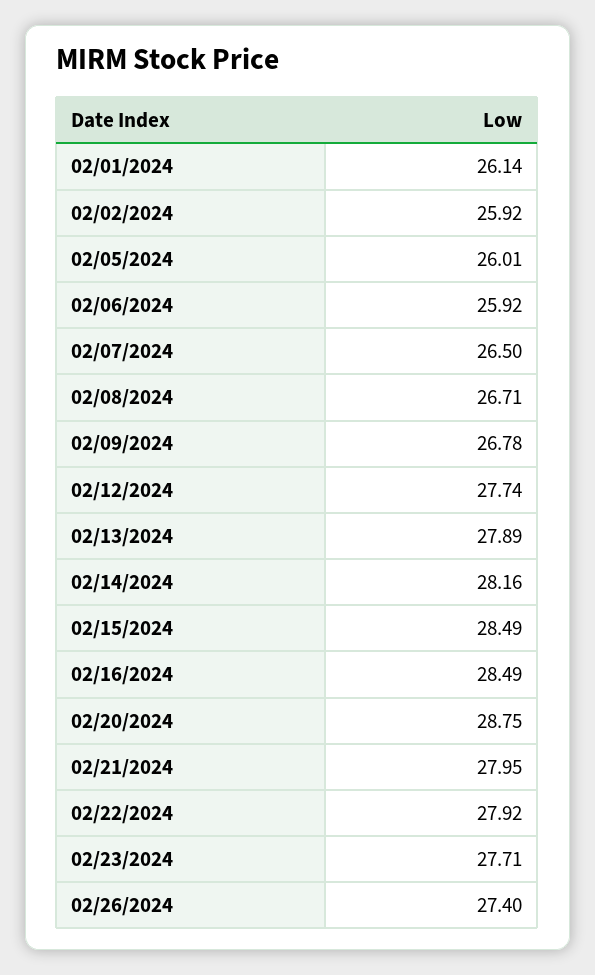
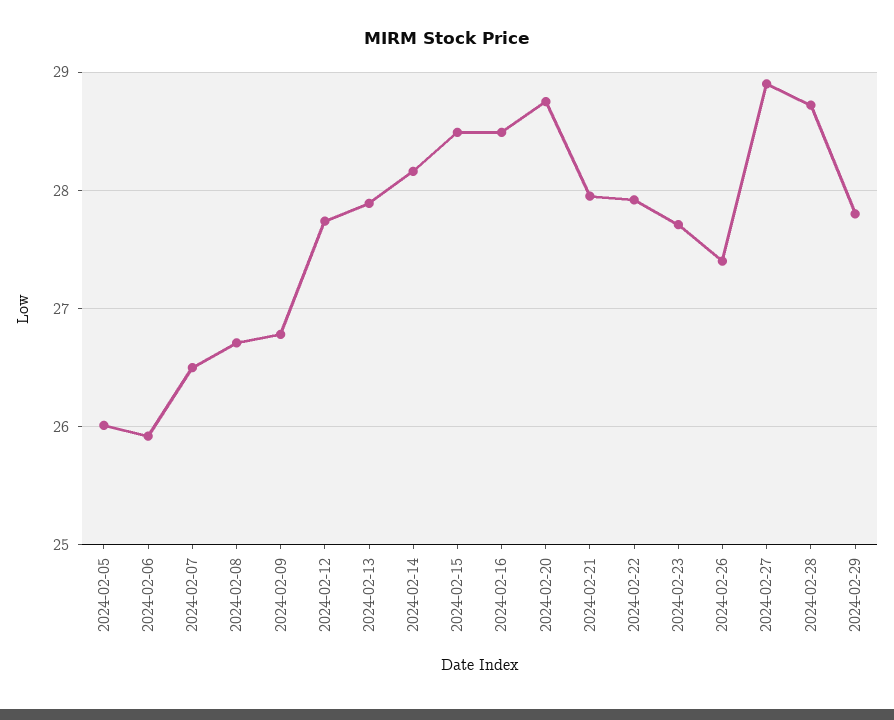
02/01/2024: 26.14 -> none
02/02/2024: 25.92 -> none
2024-02-27: none -> 28.9
2024-02-28: none -> 28.7
2024-02-29: none -> 27.8

